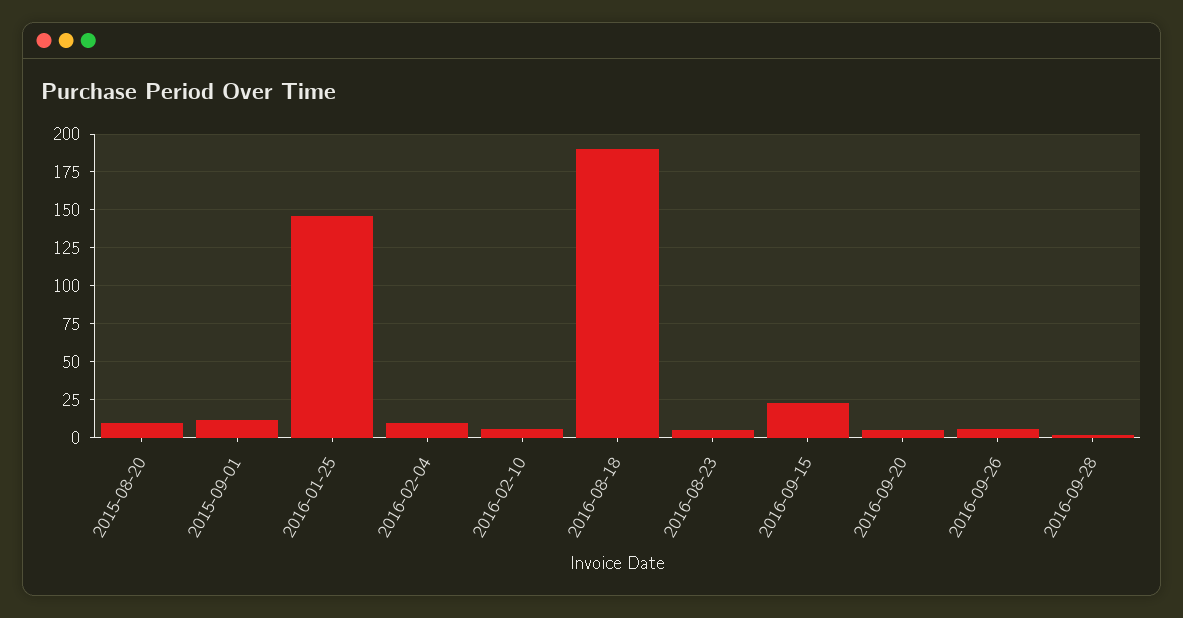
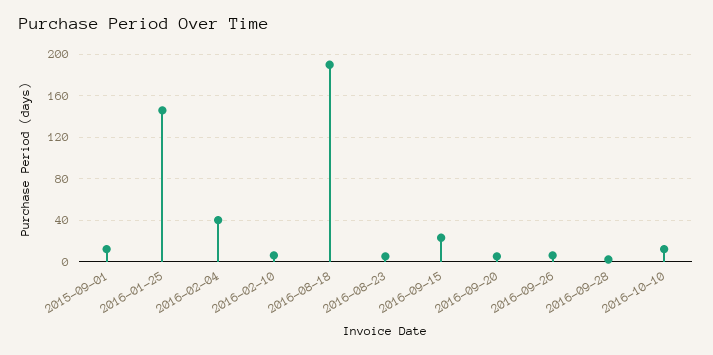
2015-08-20: 10 -> none
2016-02-04: 10 -> 40
2016-10-10: none -> 10

